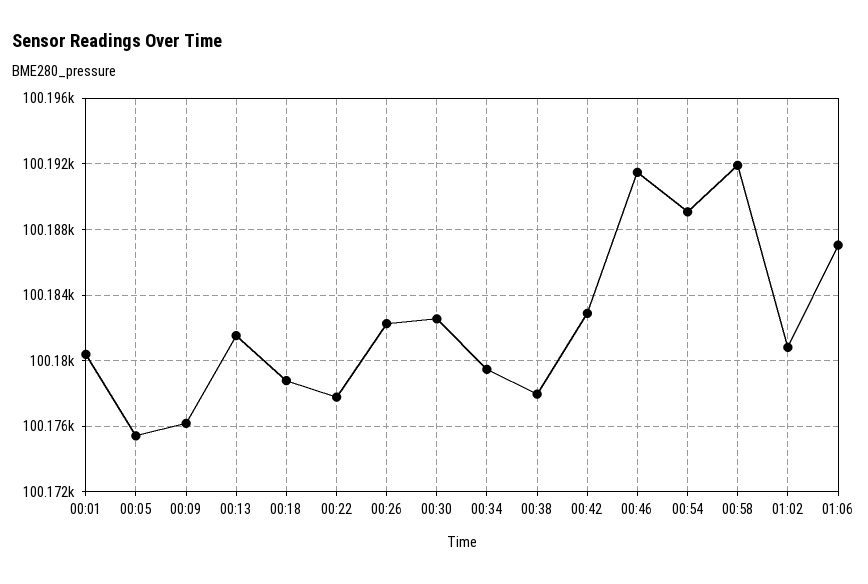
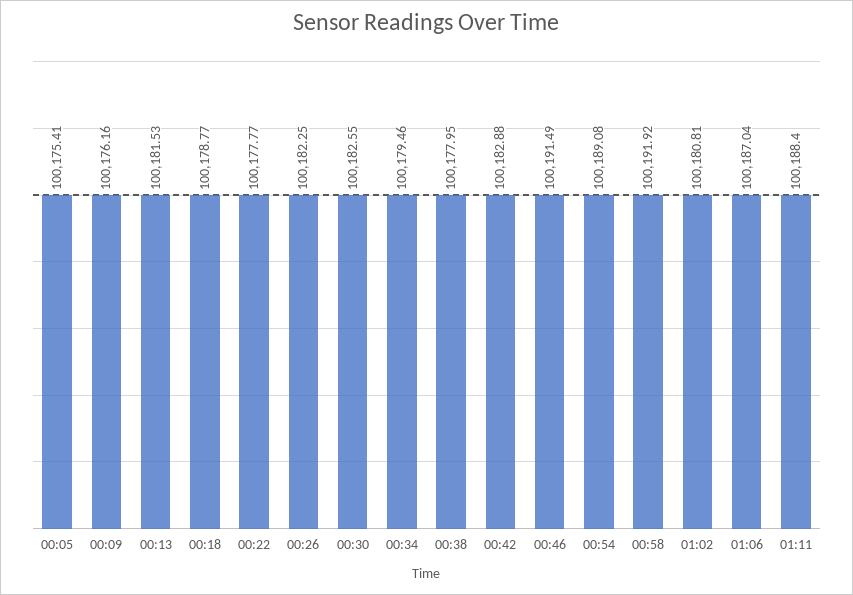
00:01: 100180.5 -> none
01:11: none -> 100188.4

